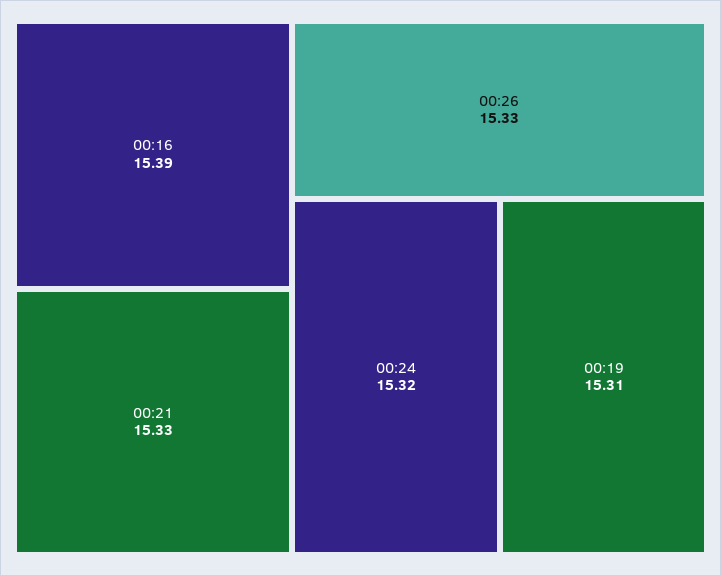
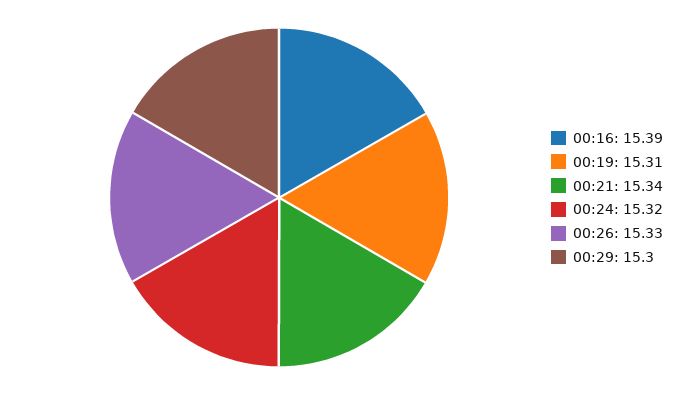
00:21: 15.33 -> 15.34
00:29: none -> 15.3

